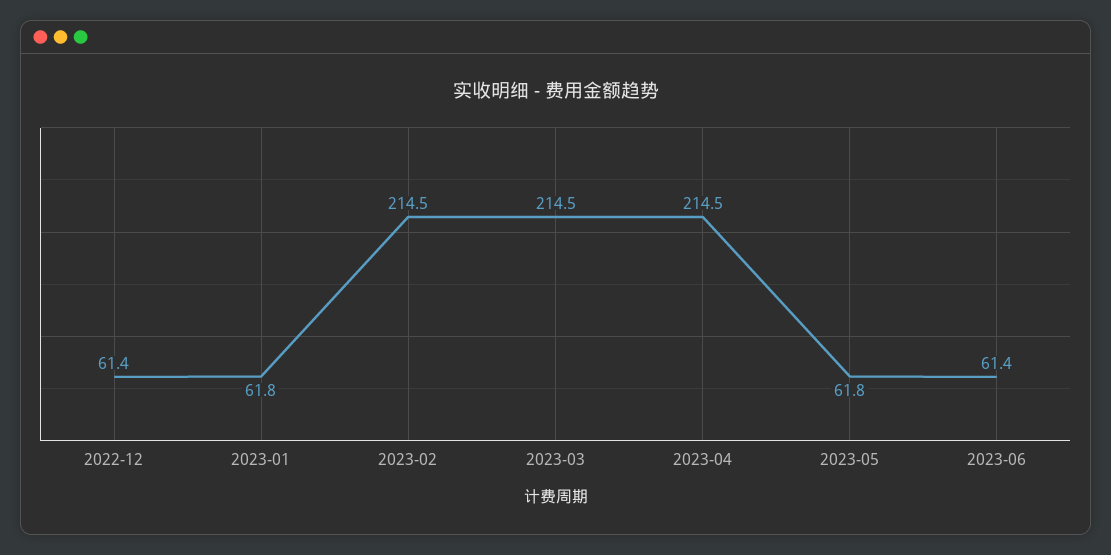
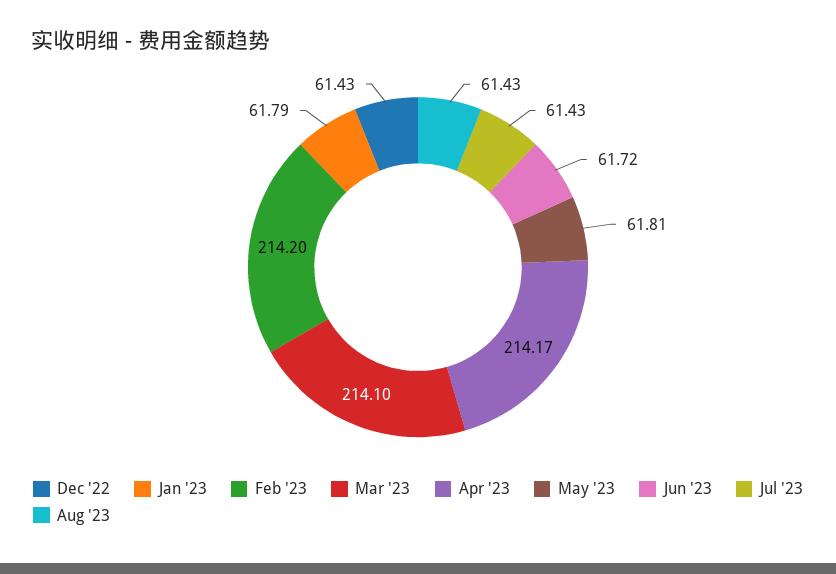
2023-02: 214.5 -> 214.2
2023-03: 214.5 -> 214.1
2023-04: 214.5 -> 214.17
2023-06: 61.4 -> 61.72
Jul '23: none -> 61.43
Aug '23: none -> 61.43

